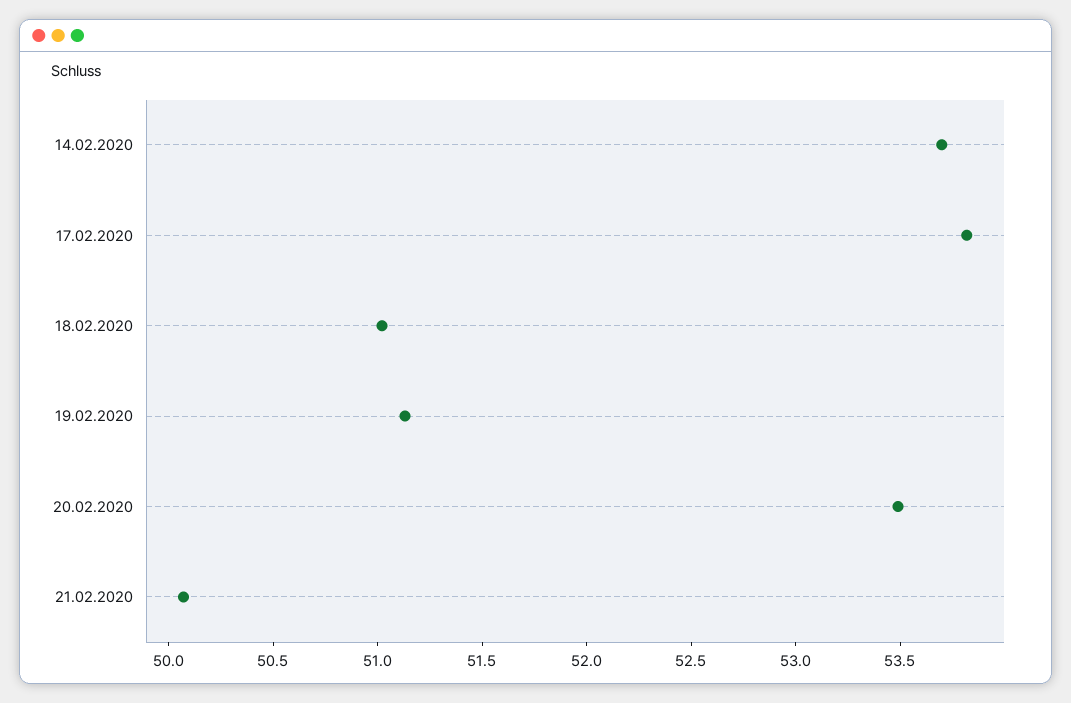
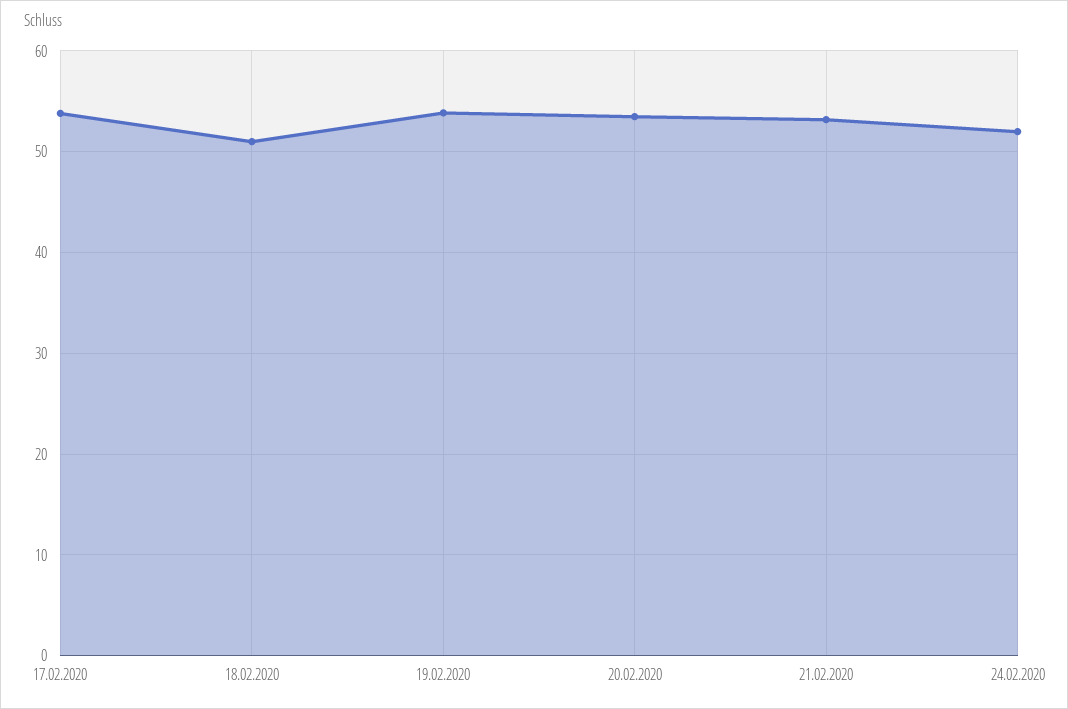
14.02.2020: 53.7 -> none
19.02.2020: 51.1 -> 54
21.02.2020: 50.1 -> 53
24.02.2020: none -> 52

